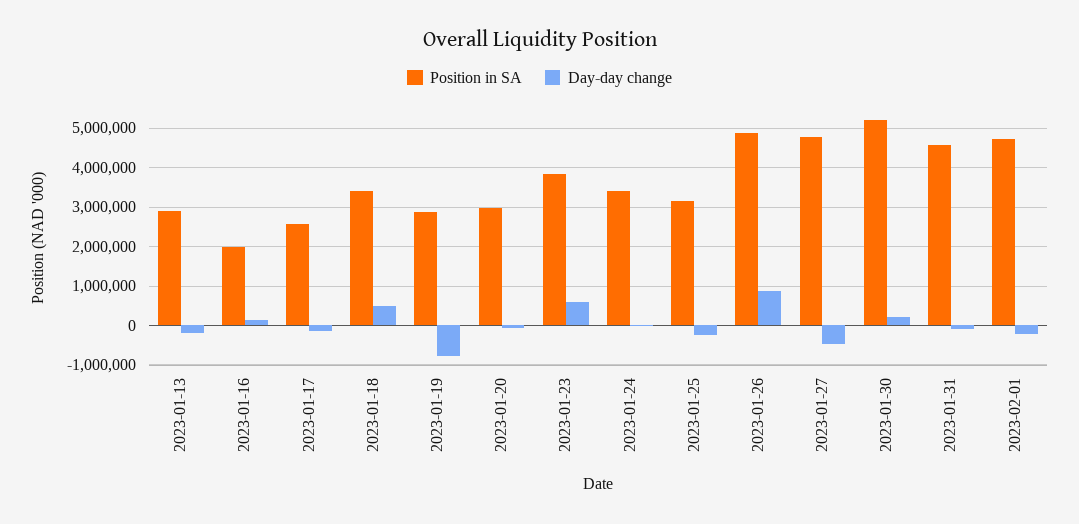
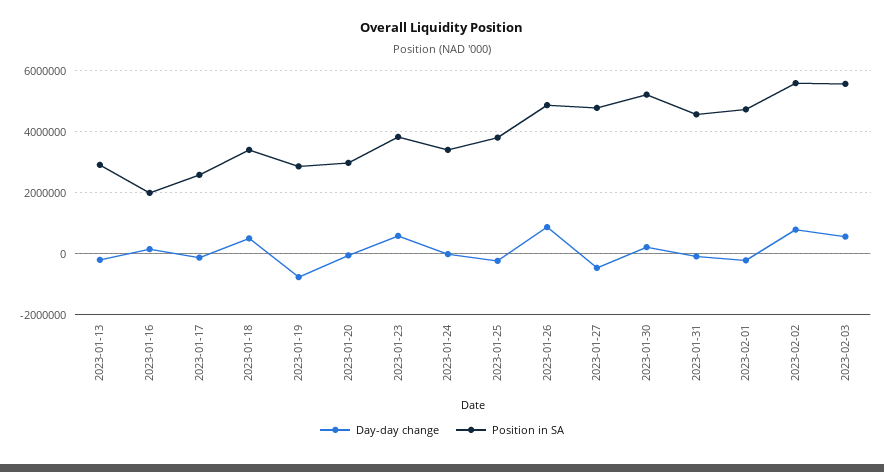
Position in SA, 2023-01-25: 3200000 -> 3800000
Day-day change, 2023-02-02: none -> 800000
Position in SA, 2023-02-02: none -> 5600000
Day-day change, 2023-02-03: none -> 600000
Position in SA, 2023-02-03: none -> 5600000

